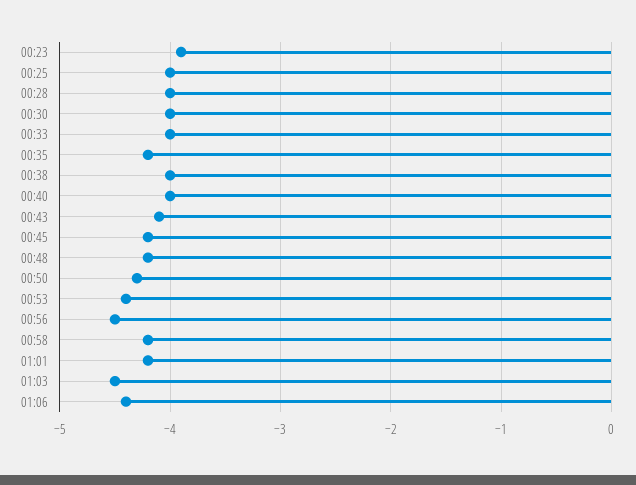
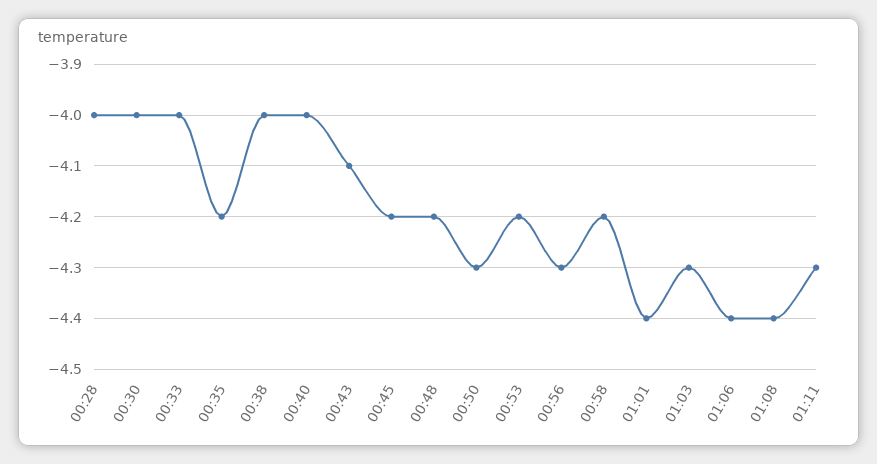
00:23: -3.9 -> none
00:25: -4 -> none
00:53: -4.4 -> -4.2
00:56: -4.5 -> -4.3
01:01: -4.2 -> -4.4
01:03: -4.5 -> -4.3
01:08: none -> -4.4
01:11: none -> -4.3

